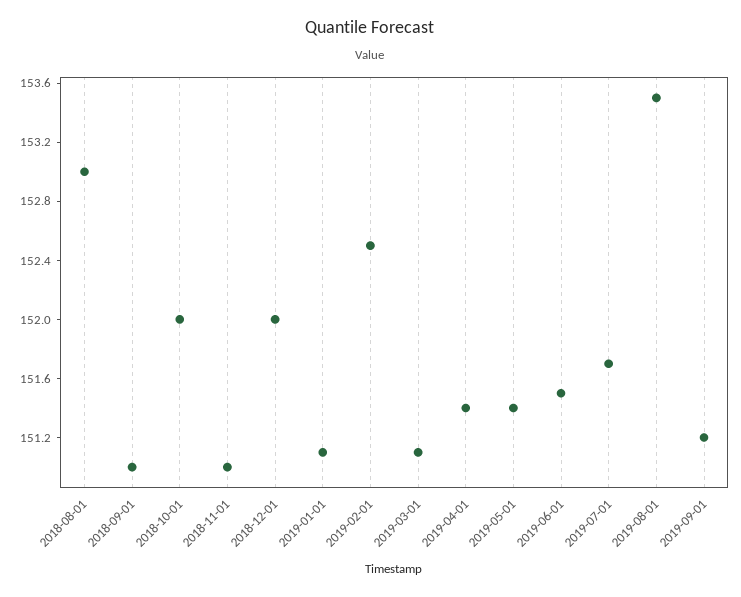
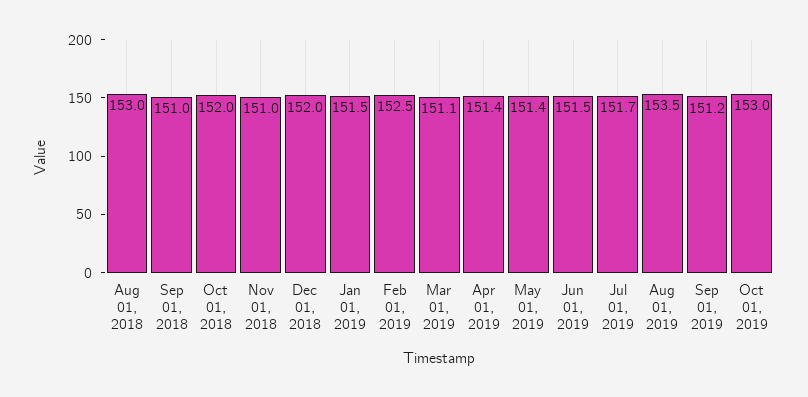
2019-01-01: 151.1 -> 151.5
Oct 01, 2019: none -> 153

